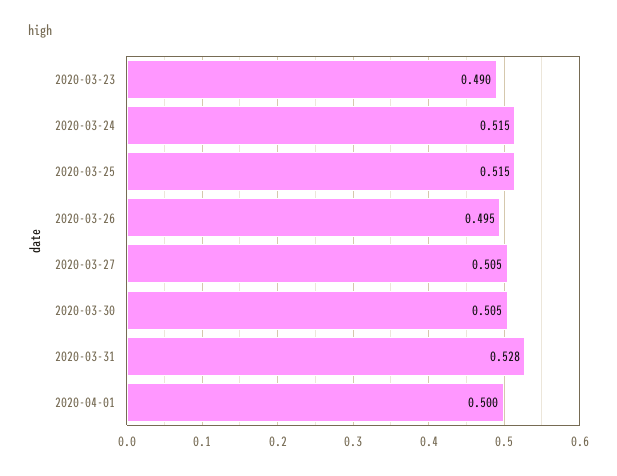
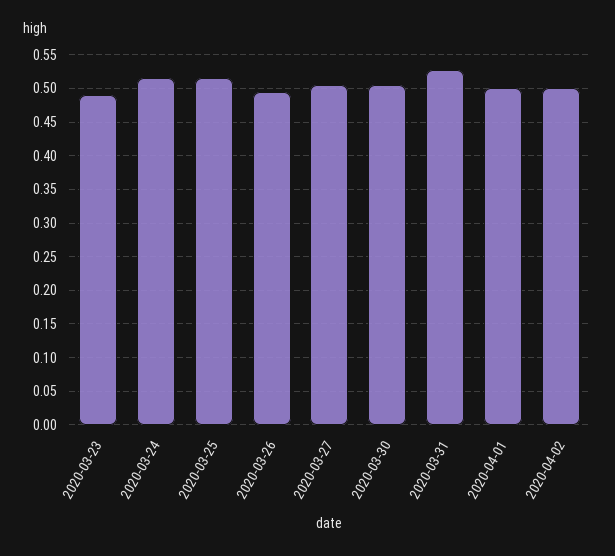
2020-04-02: none -> 0.5

